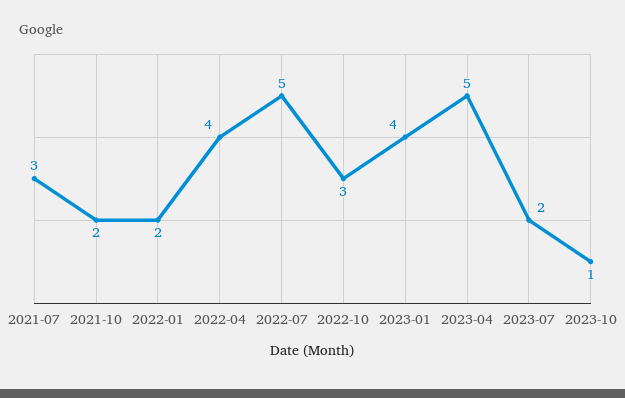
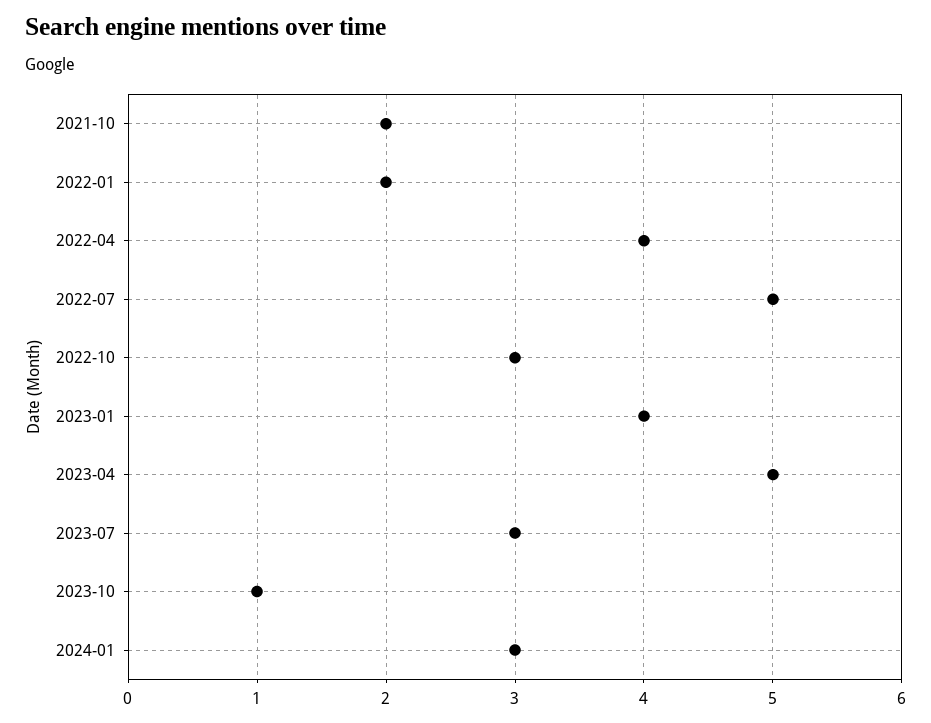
2021-07: 3 -> none
2023-07: 2 -> 3
2024-01: none -> 3

